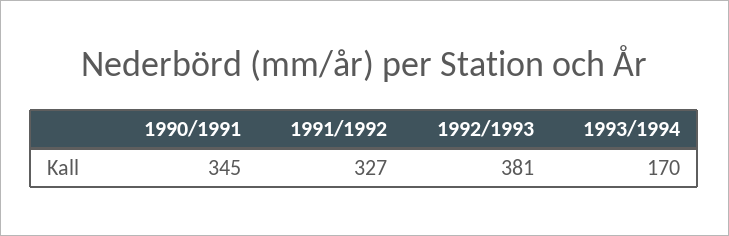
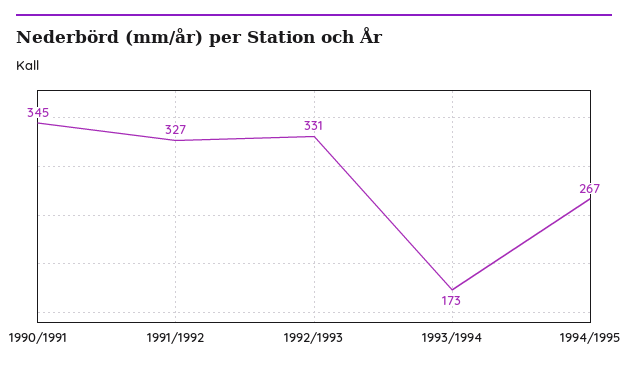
1992/1993: 381 -> 331
1993/1994: 170 -> 173
1994/1995: none -> 267

